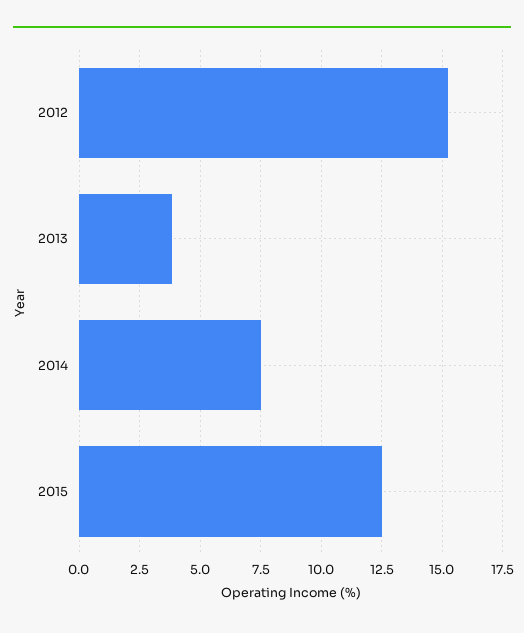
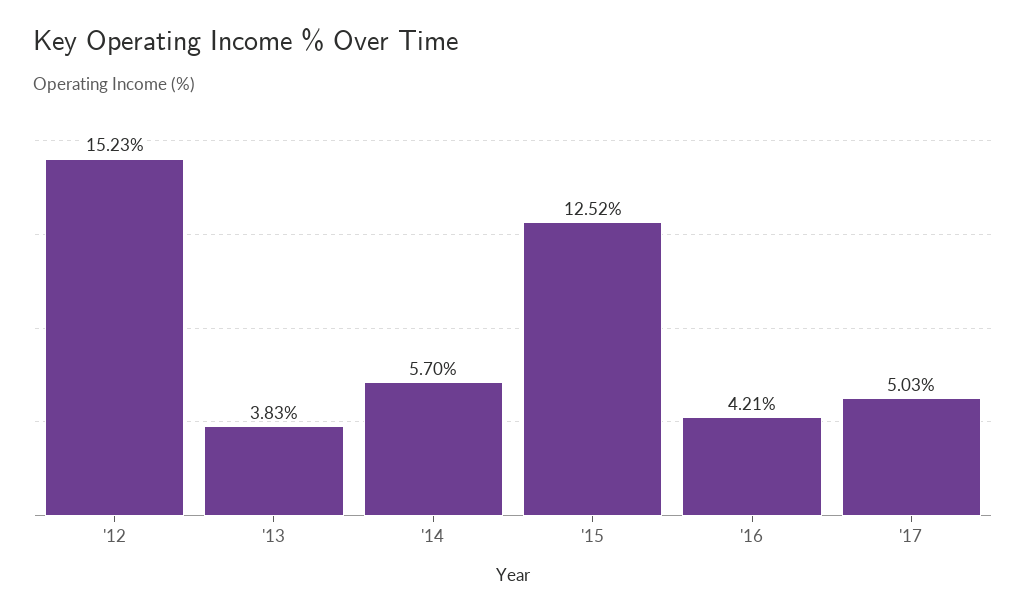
2014: 7.5 -> 5.7
'16: none -> 4.21
'17: none -> 5.03

